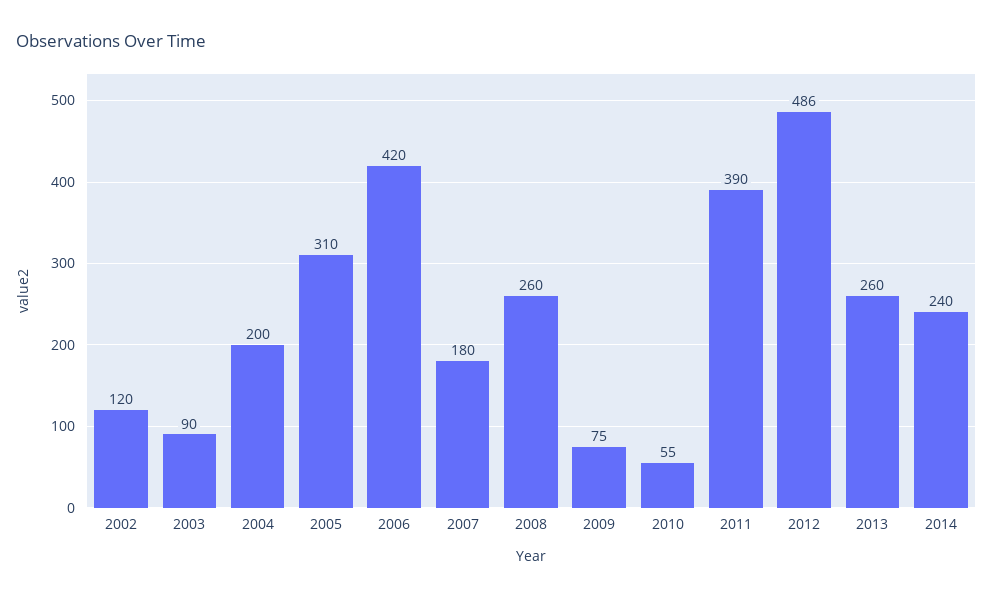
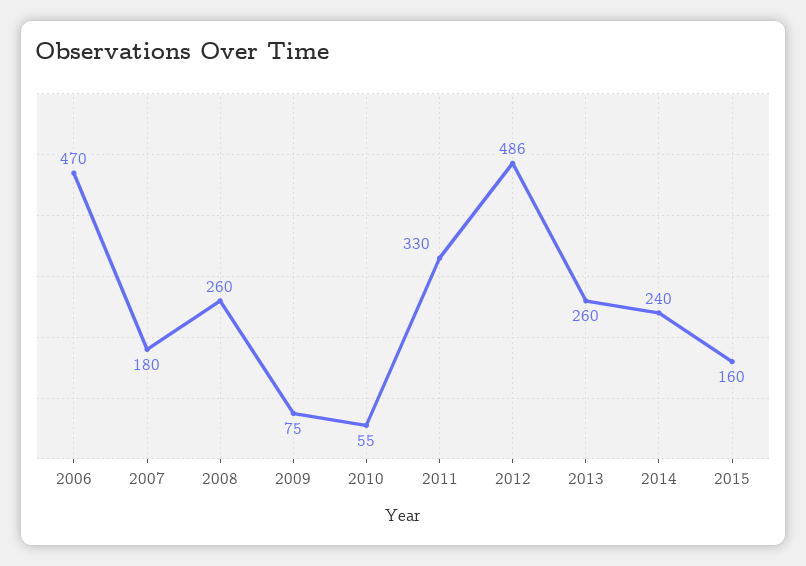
2002: 120 -> none
2003: 90 -> none
2004: 200 -> none
2005: 310 -> none
2006: 420 -> 470
2011: 390 -> 330
2015: none -> 160

